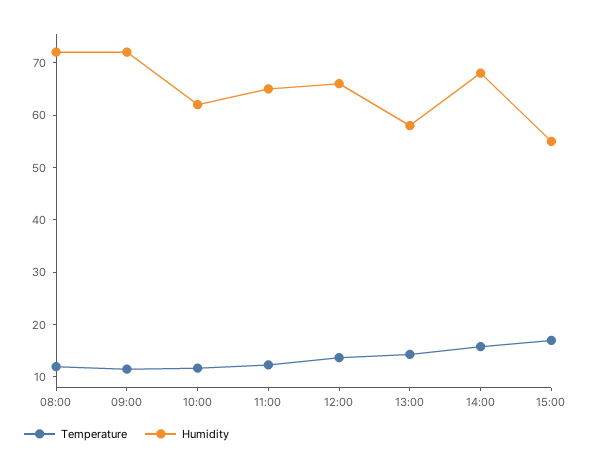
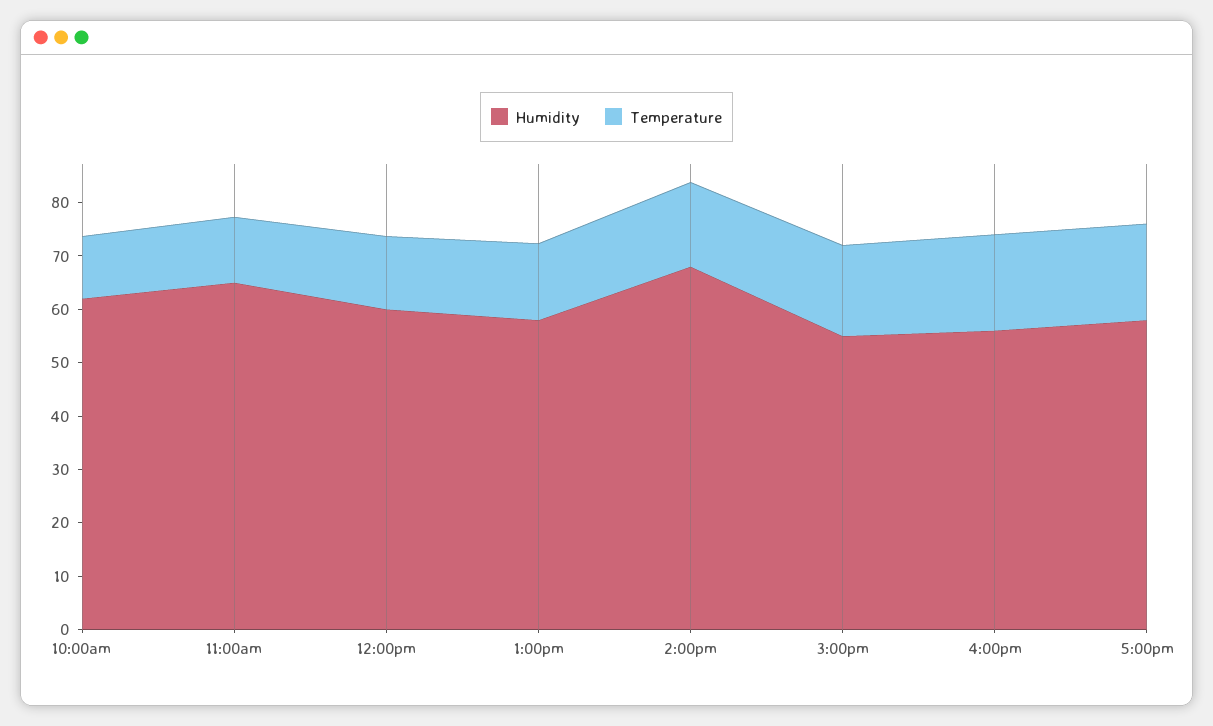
Temperature, 08:00: 12 -> none
Humidity, 08:00: 72 -> none
Temperature, 09:00: 12 -> none
Humidity, 09:00: 72 -> none
Humidity, 12:00: 66 -> 60
Humidity, 4:00pm: none -> 56
Temperature, 4:00pm: none -> 18
Humidity, 5:00pm: none -> 58
Temperature, 5:00pm: none -> 18

